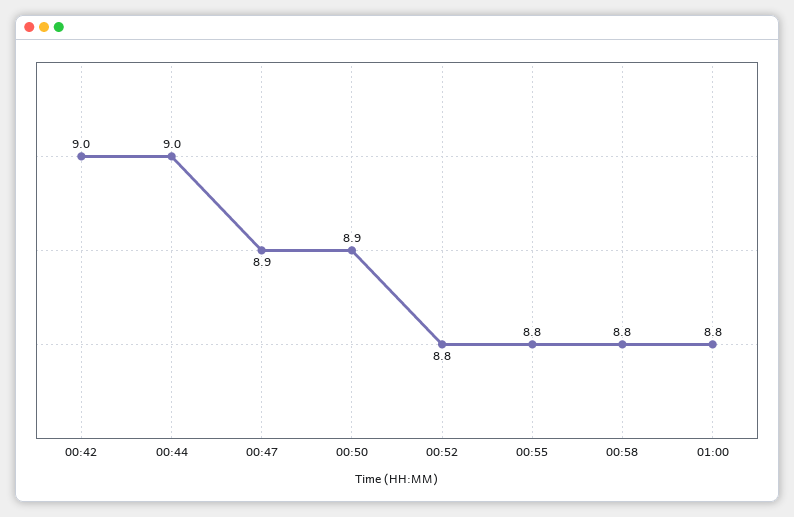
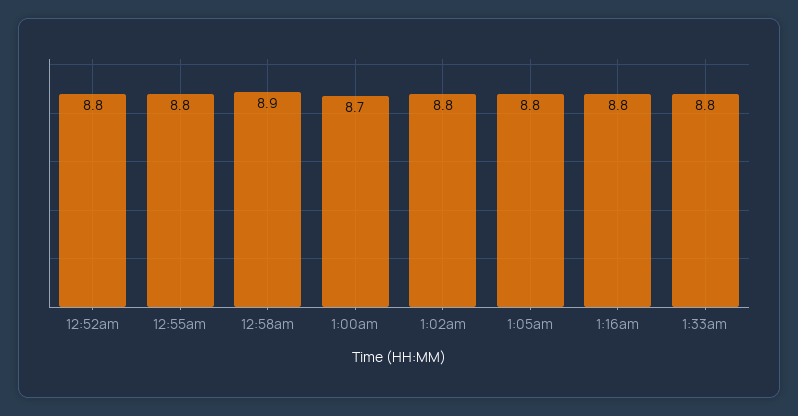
00:42: 9 -> none
00:44: 9 -> none
00:47: 8.9 -> none
00:50: 8.9 -> none
00:58: 8.8 -> 8.9
01:00: 8.8 -> 8.7
1:02am: none -> 8.8
1:05am: none -> 8.8
1:16am: none -> 8.8
1:33am: none -> 8.8

